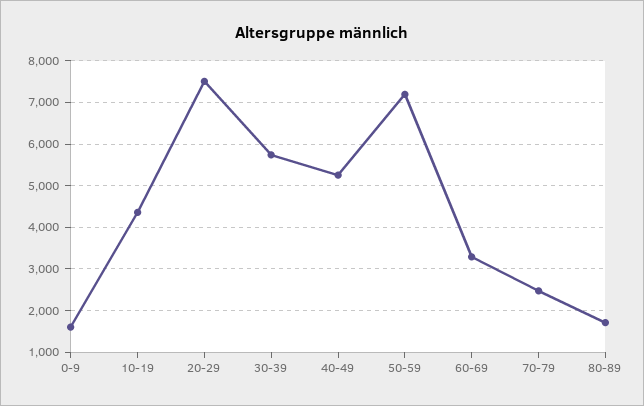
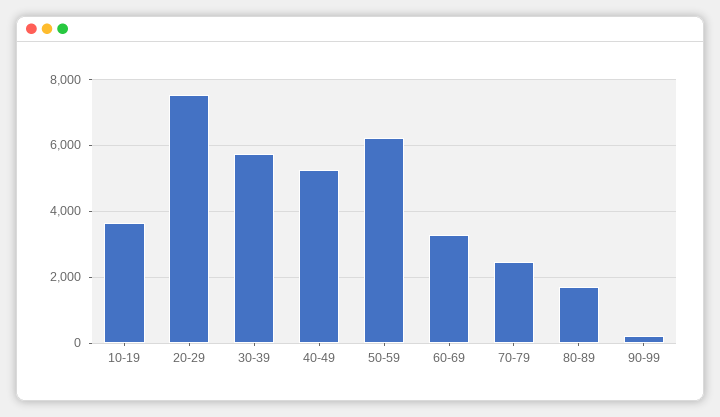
0-9: 1600 -> none
10-19: 4400 -> 3600
50-59: 7200 -> 6200
90-99: none -> 200

